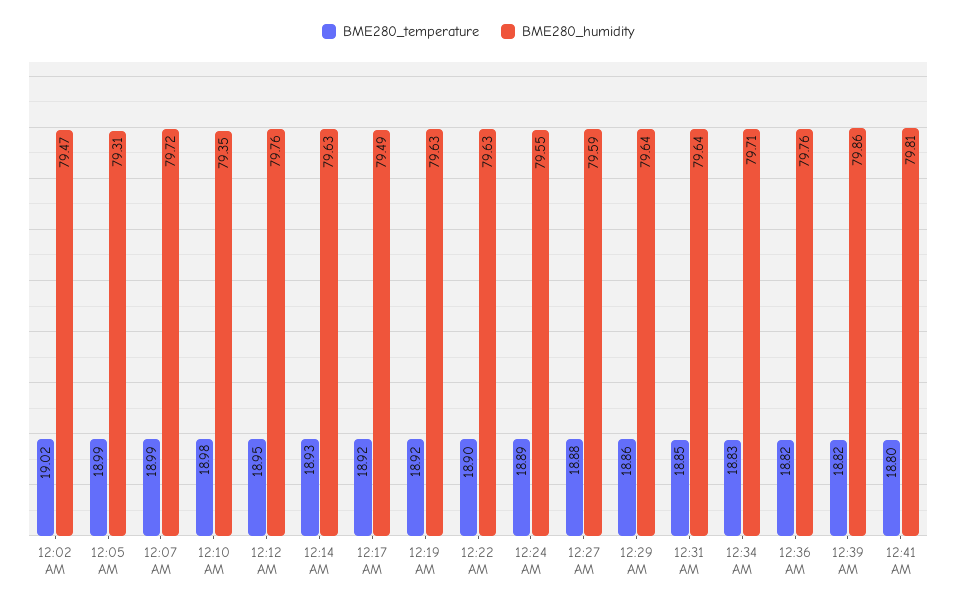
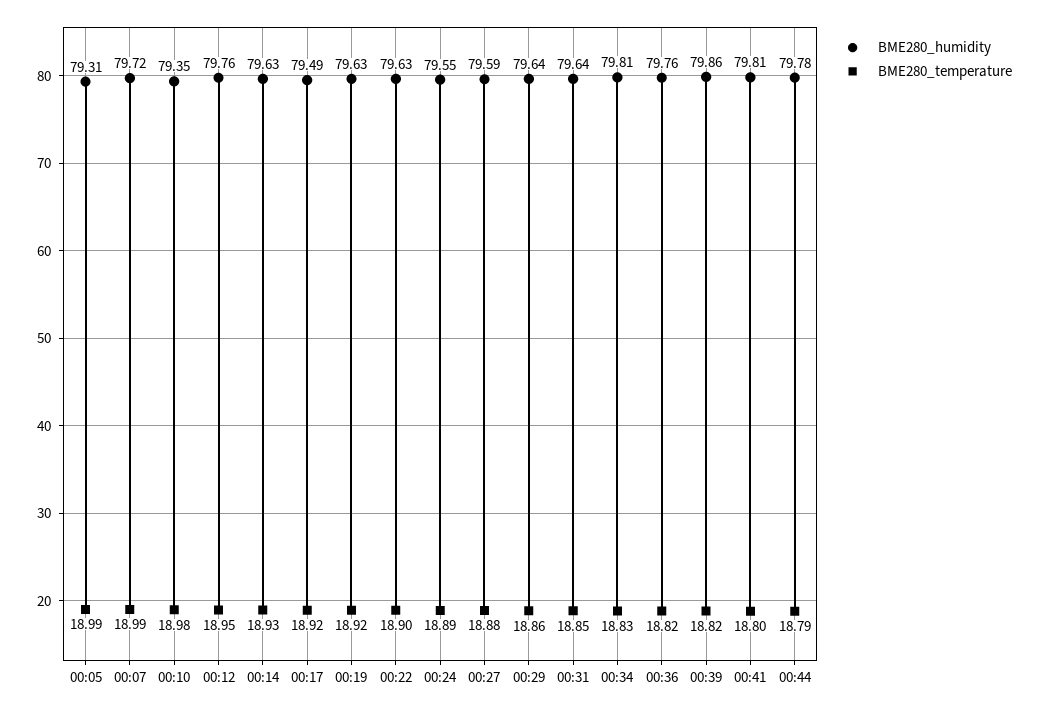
BME280_temperature, 12:02 AM: 19.02 -> none
BME280_humidity, 12:02 AM: 79.47 -> none
BME280_humidity, 12:34 AM: 79.71 -> 79.81
BME280_humidity, 00:44: none -> 79.78
BME280_temperature, 00:44: none -> 18.79

